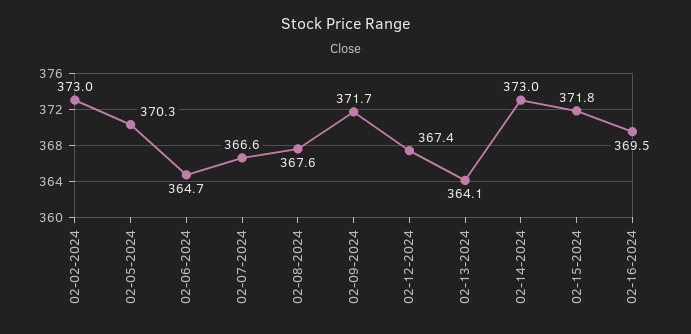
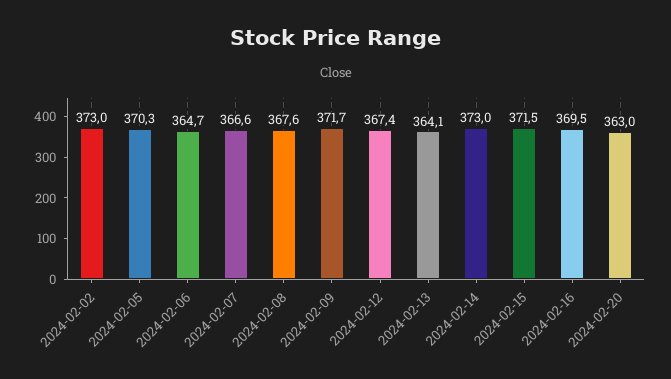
02-15-2024: 371.8 -> 371.5
2024-02-20: none -> 363

